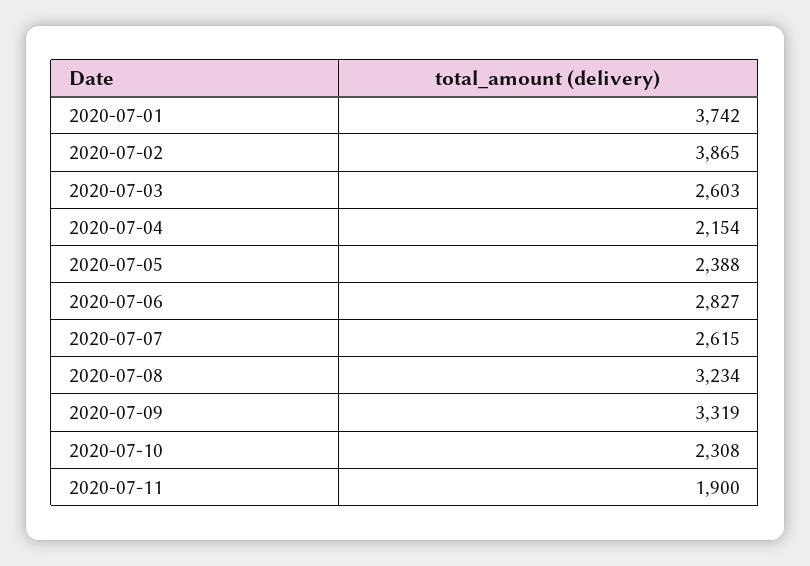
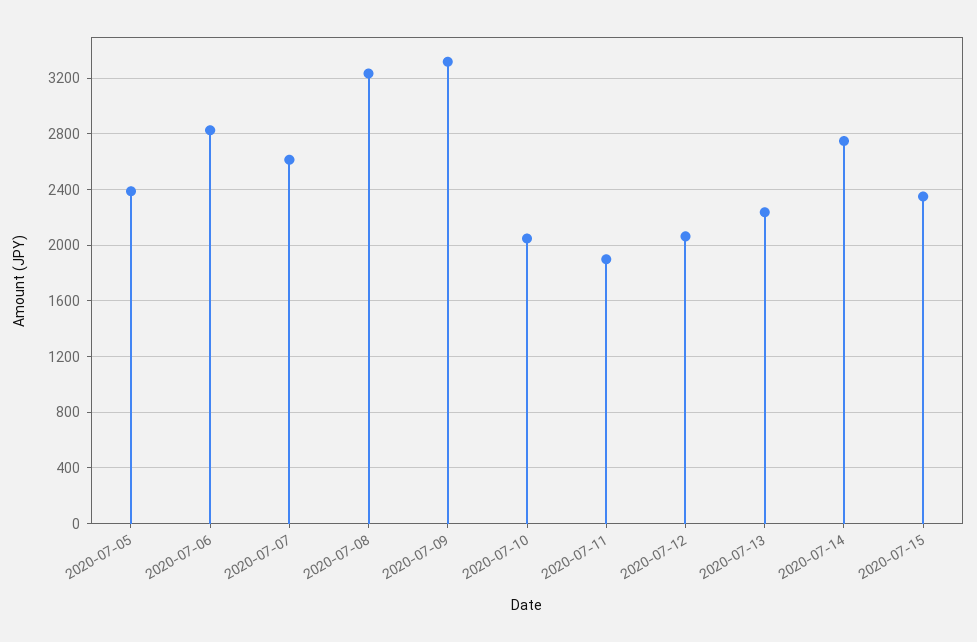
2020-07-01: 3742 -> none
2020-07-02: 3865 -> none
2020-07-03: 2603 -> none
2020-07-04: 2154 -> none
2020-07-10: 2308 -> 2050
2020-07-12: none -> 2050
2020-07-13: none -> 2250
2020-07-14: none -> 2750
2020-07-15: none -> 2350

